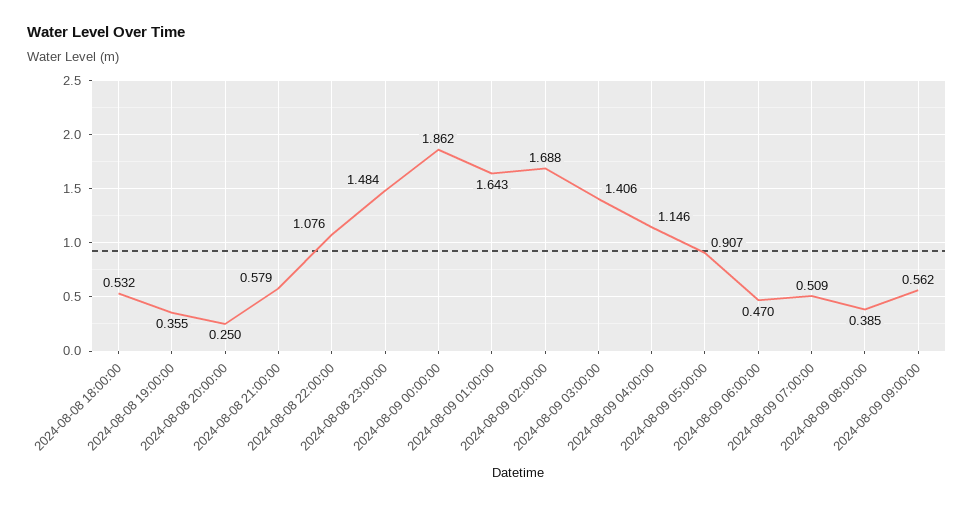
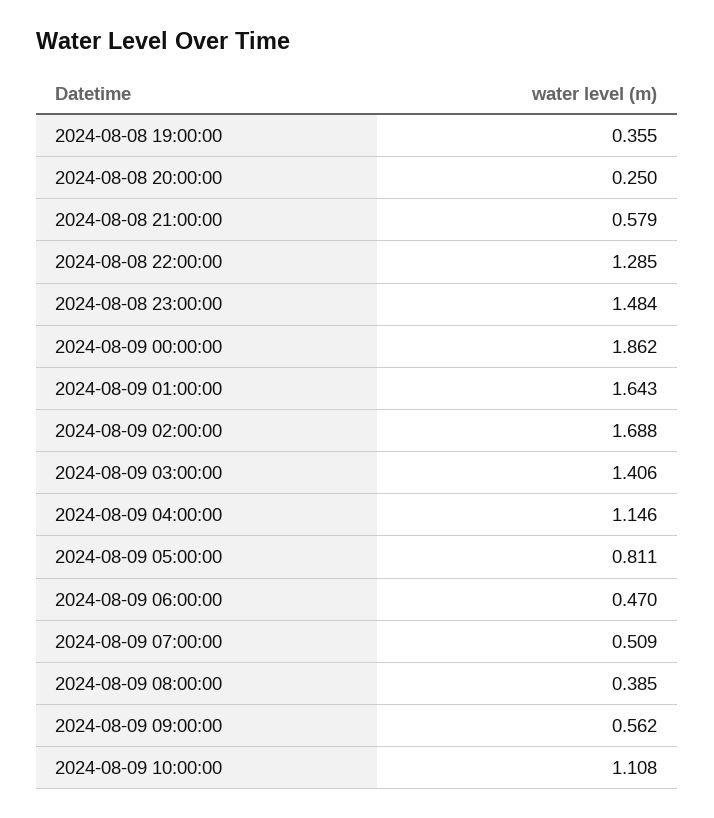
2024-08-08 18:00:00: 0.532 -> none
2024-08-08 22:00:00: 1.076 -> 1.285
2024-08-09 05:00:00: 0.907 -> 0.811
2024-08-09 10:00:00: none -> 1.108

